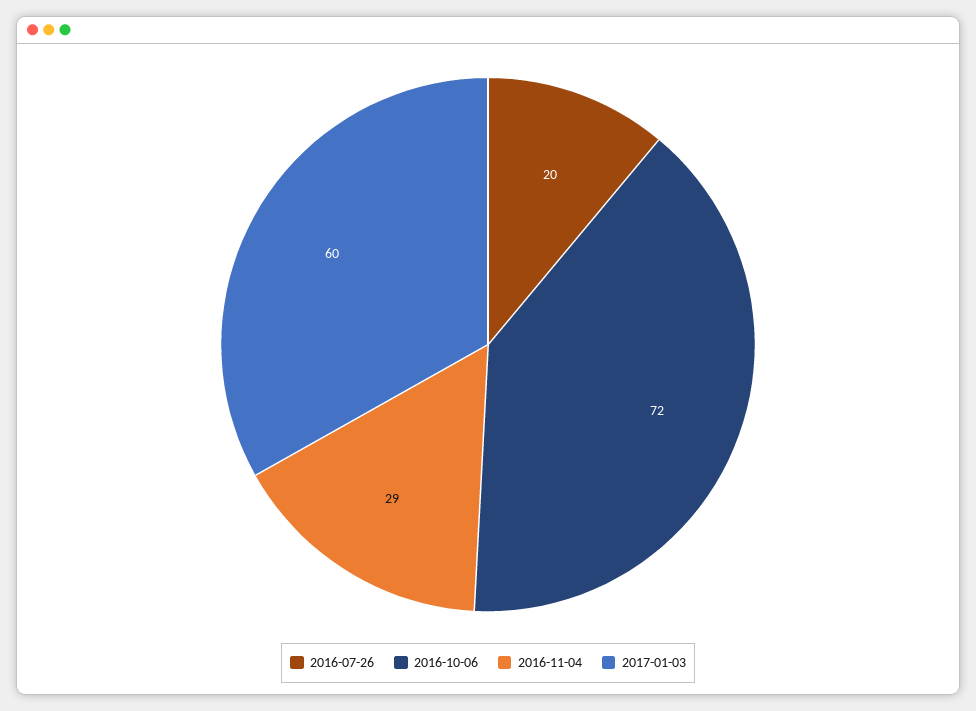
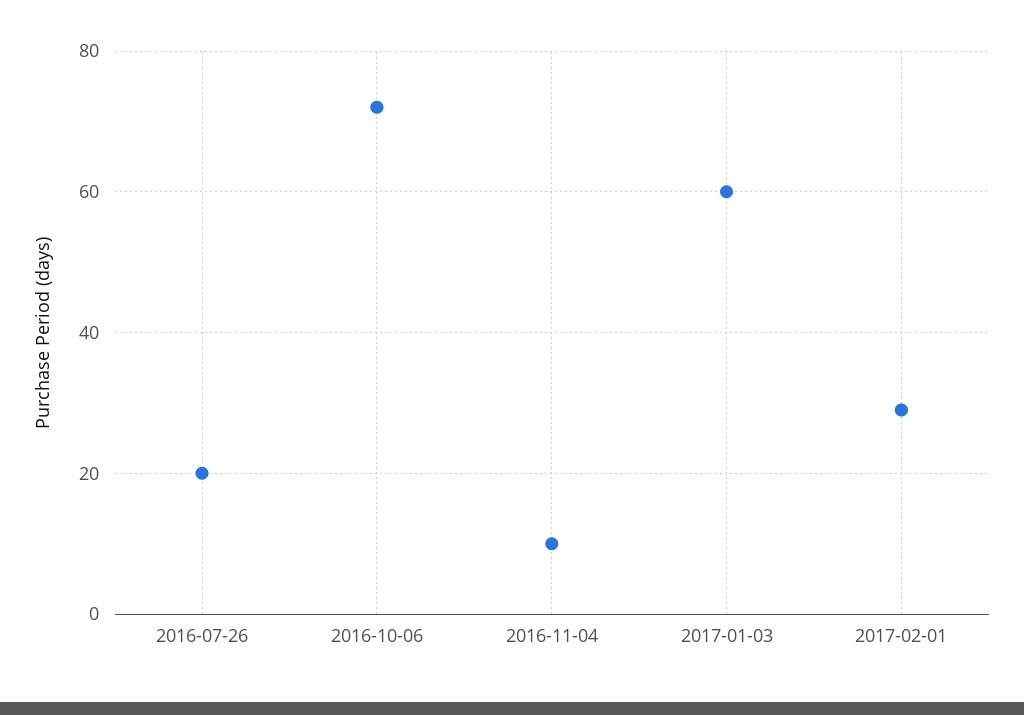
2016-11-04: 29 -> 10
2017-02-01: none -> 30

